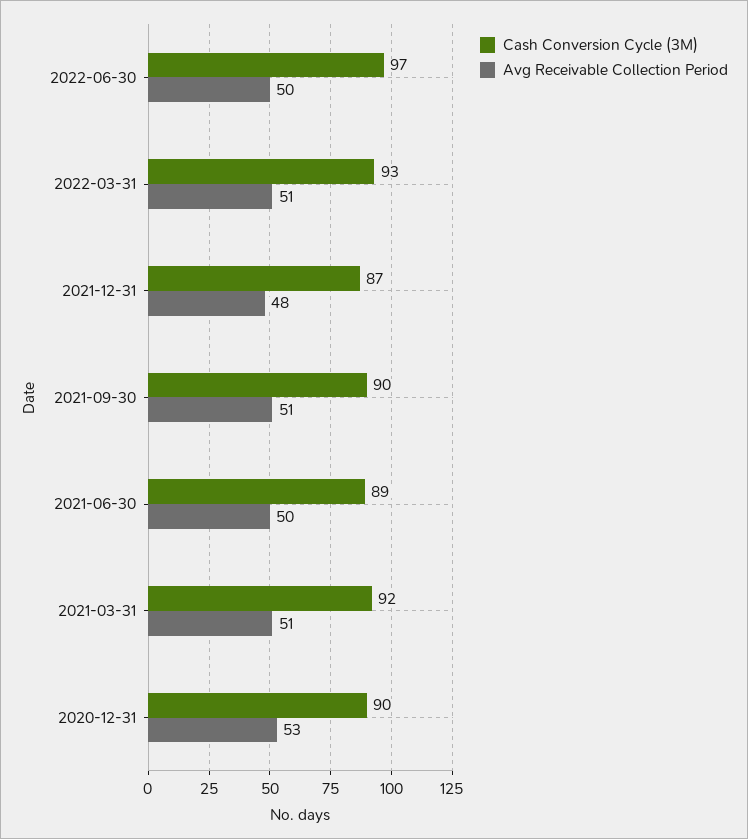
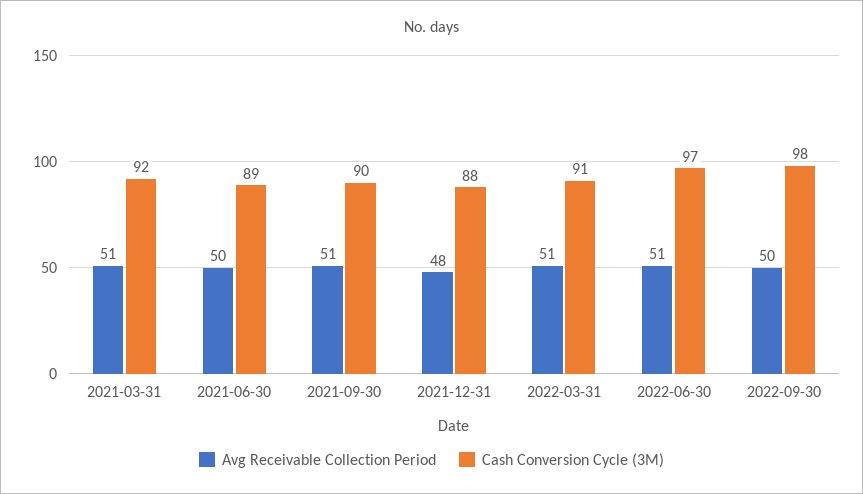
Avg Receivable Collection Period, 2022-06-30: 50 -> 51
Cash Conversion Cycle (3M), 2022-03-31: 93 -> 91
Cash Conversion Cycle (3M), 2021-12-31: 87 -> 88
Cash Conversion Cycle (3M), 2020-12-31: 90 -> none
Avg Receivable Collection Period, 2020-12-31: 53 -> none
Avg Receivable Collection Period, 2022-09-30: none -> 50
Cash Conversion Cycle (3M), 2022-09-30: none -> 98

